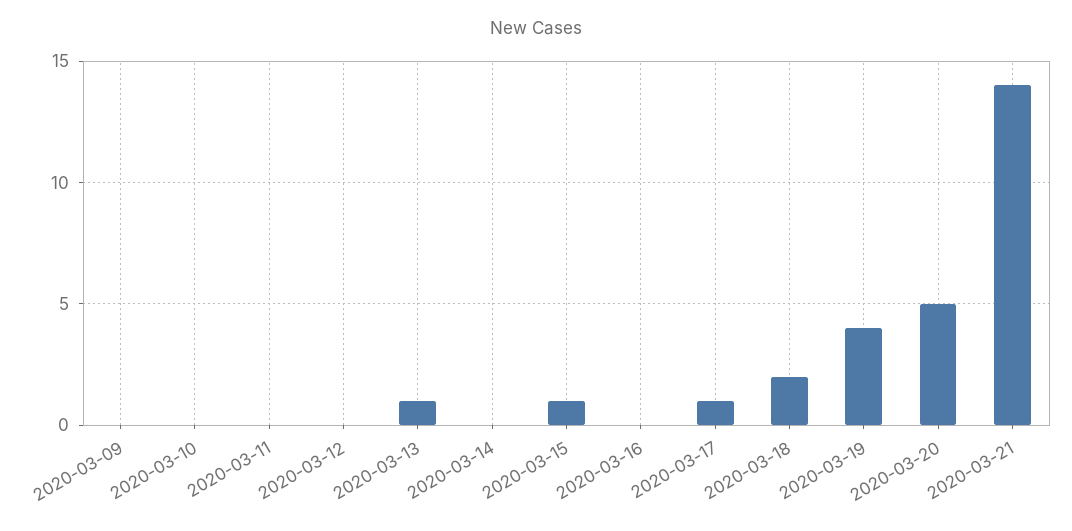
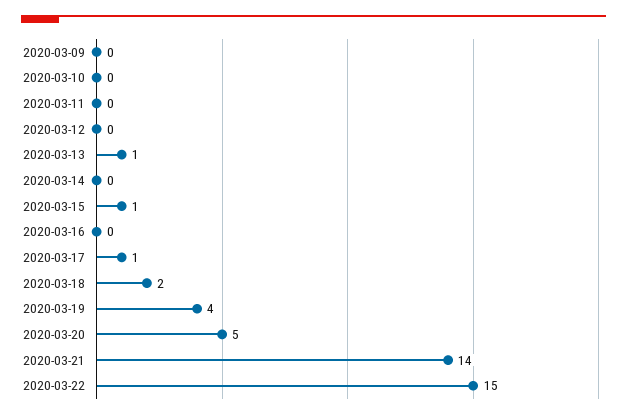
2020-03-22: none -> 15

